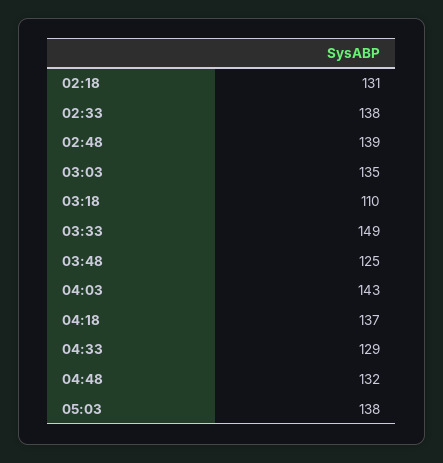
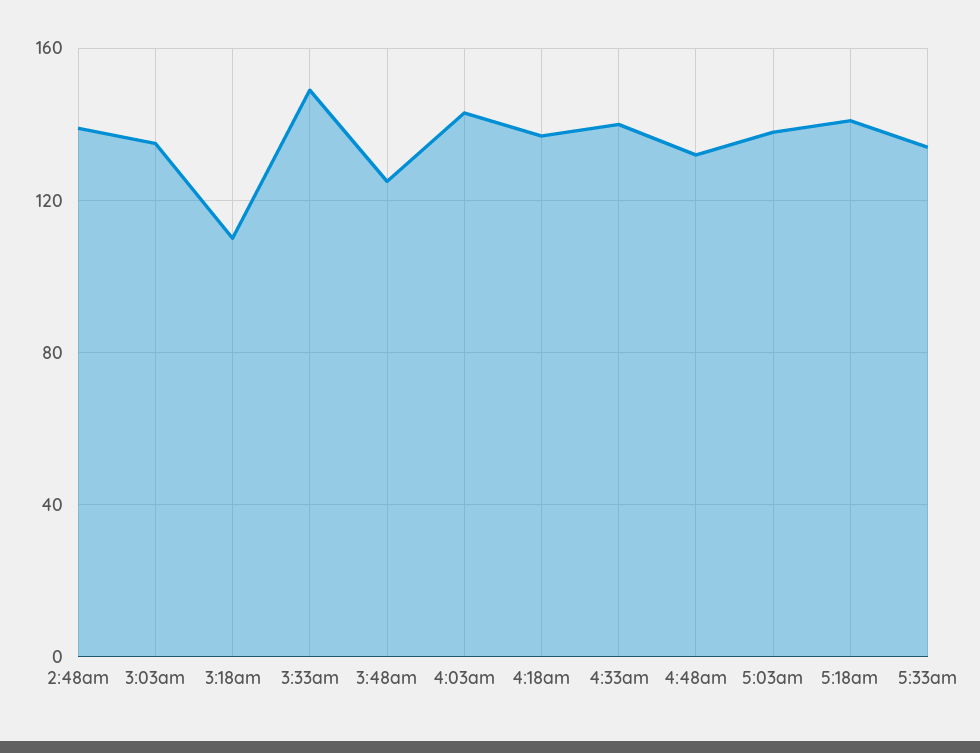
02:18: 131 -> none
02:33: 138 -> none
04:33: 129 -> 140
5:18am: none -> 140
5:33am: none -> 135

